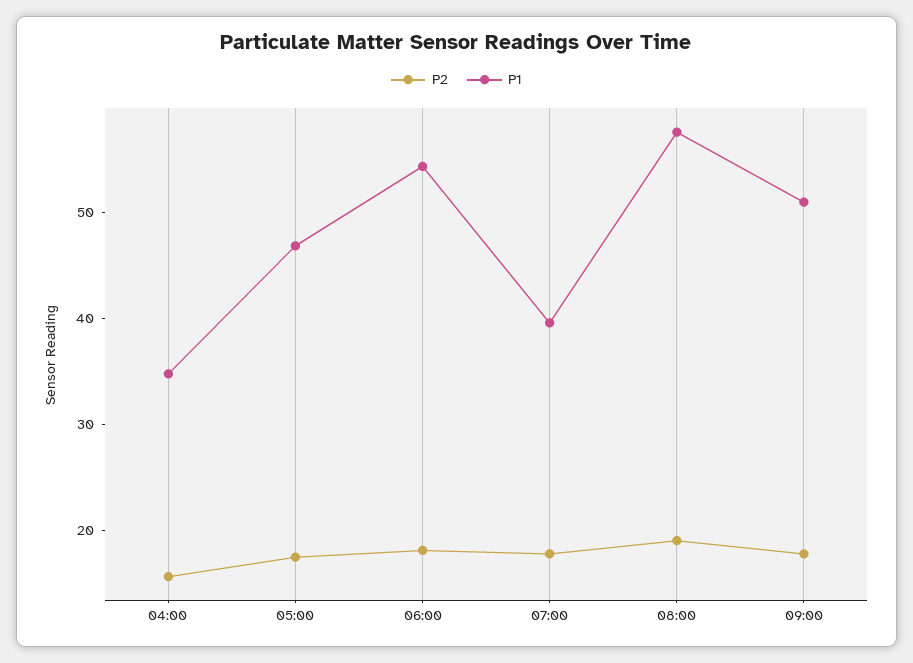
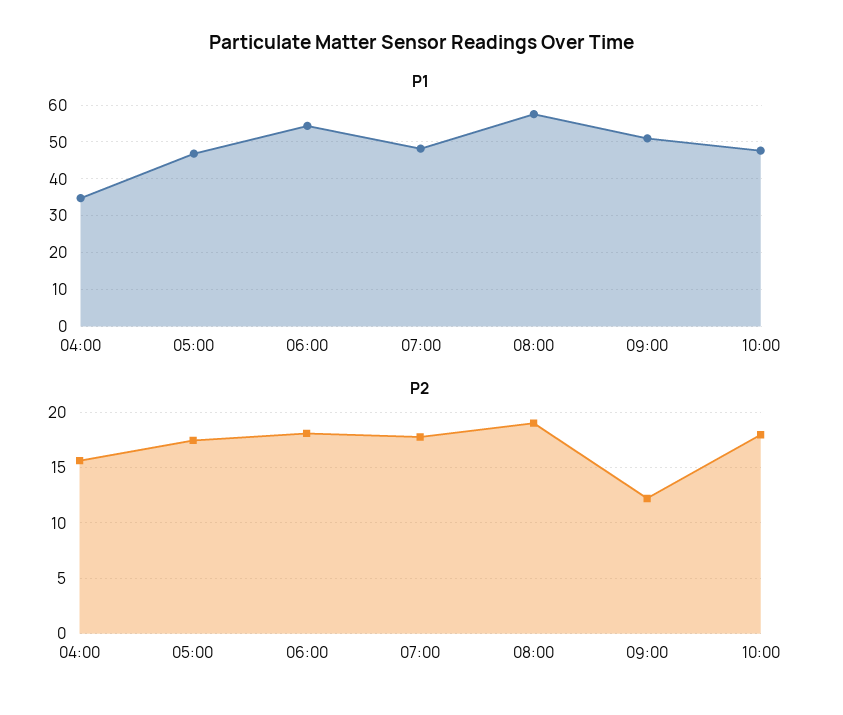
P1, 07:00: 40 -> 48
P2, 09:00: 18 -> 12
P1, 10:00: none -> 48
P2, 10:00: none -> 18

